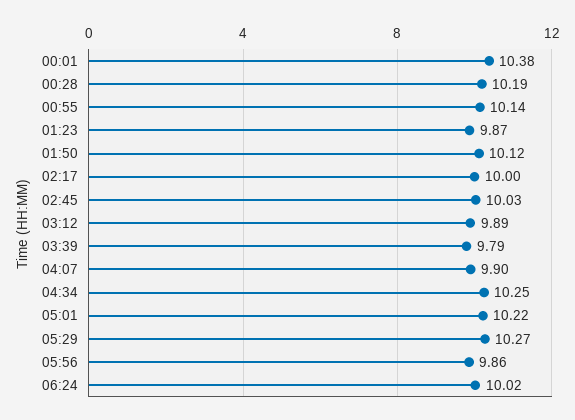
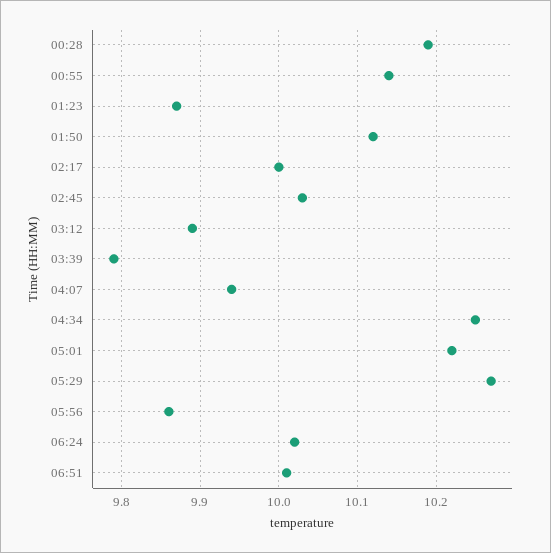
00:01: 10.38 -> none
04:07: 9.9 -> 9.94
06:51: none -> 10.01

